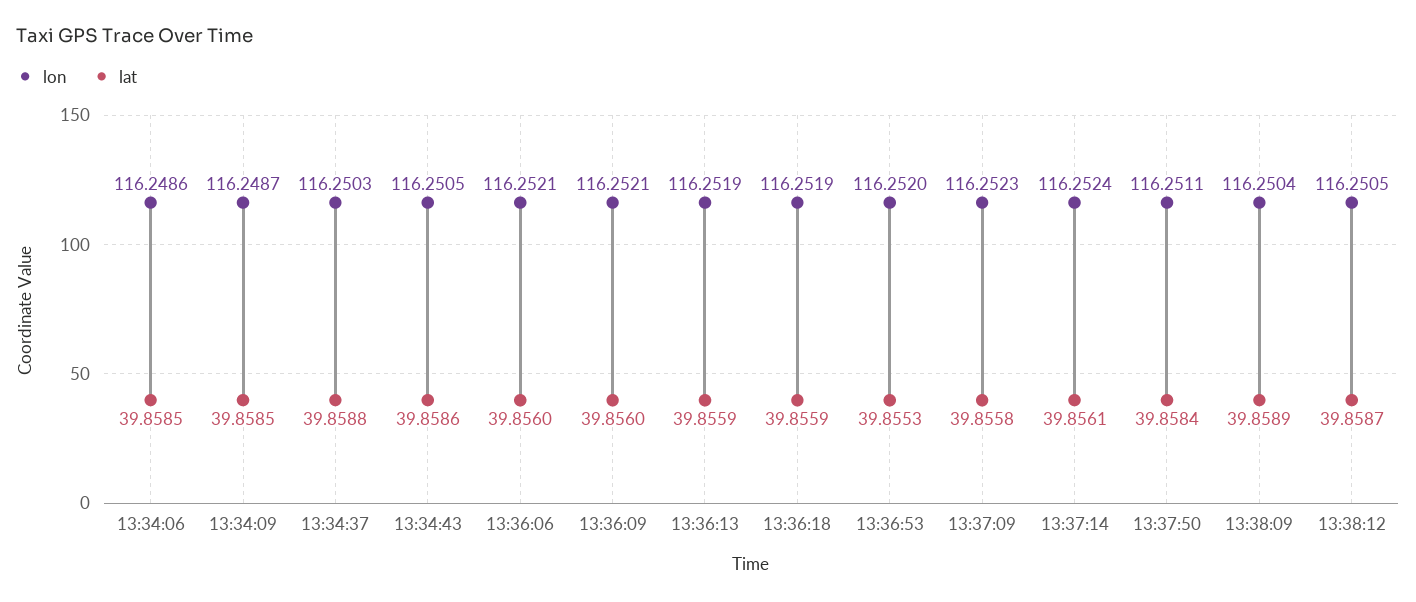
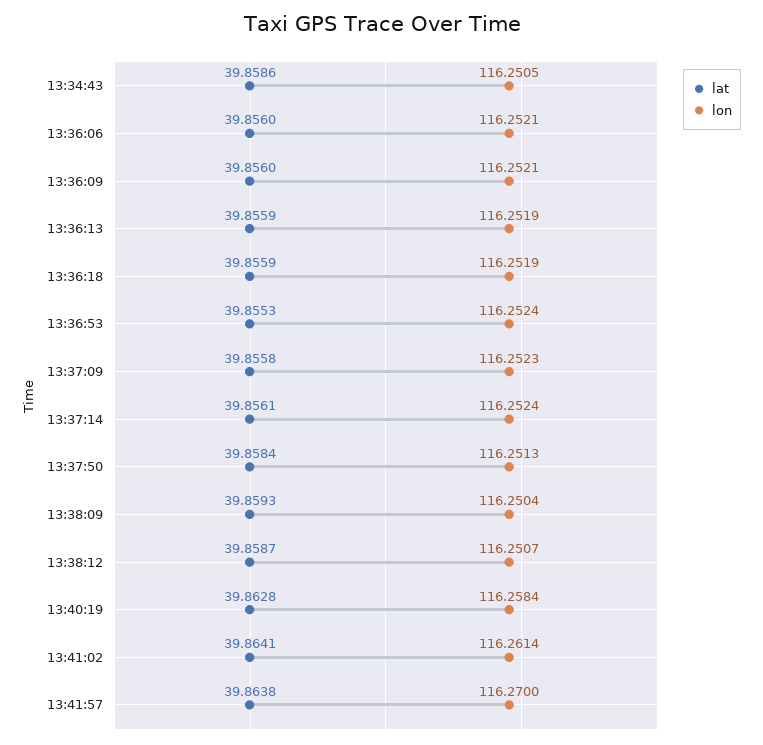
lon, 13:34:06: 116.2486 -> none
lat, 13:34:06: 39.8585 -> none
lon, 13:34:09: 116.2487 -> none
lat, 13:34:09: 39.8585 -> none
lon, 13:34:37: 116.2503 -> none
lat, 13:34:37: 39.8588 -> none
lon, 13:36:53: 116.252 -> 116.2524
lon, 13:37:50: 116.2511 -> 116.2513
lat, 13:38:09: 39.8589 -> 39.8593
lon, 13:38:12: 116.2505 -> 116.2507
lat, 13:40:19: none -> 39.8628
lon, 13:40:19: none -> 116.2584
lat, 13:41:02: none -> 39.8641
lon, 13:41:02: none -> 116.2614
lat, 13:41:57: none -> 39.8638
lon, 13:41:57: none -> 116.27

